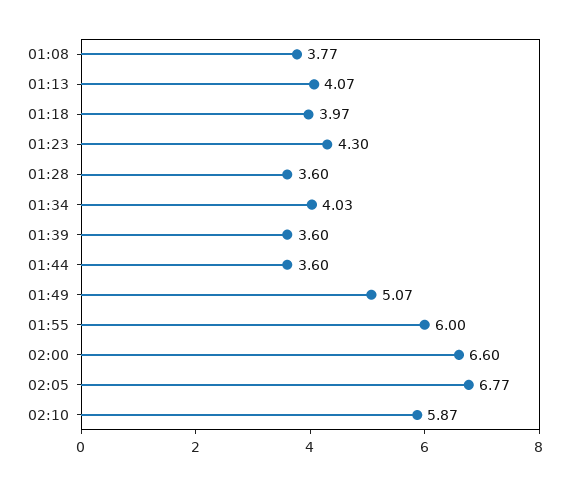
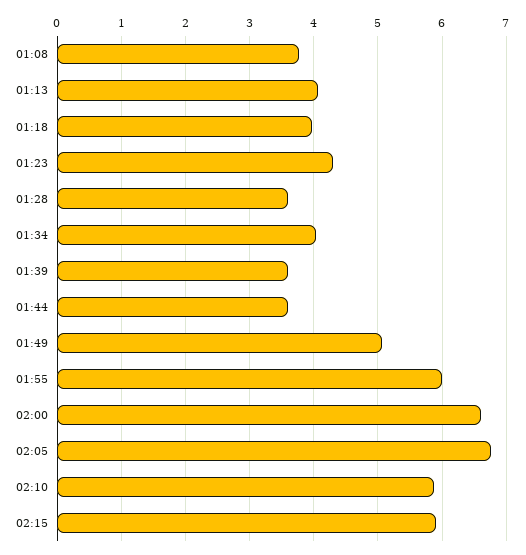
02:15: none -> 5.9

